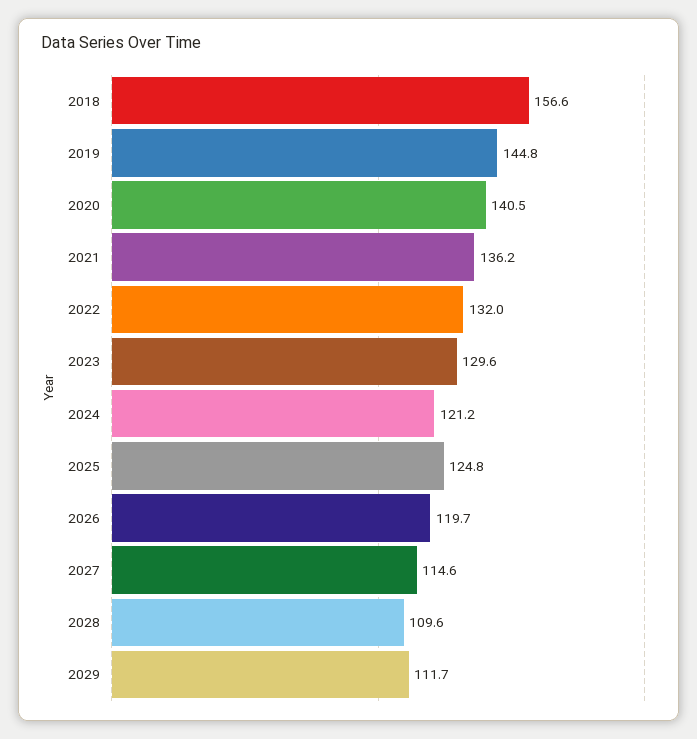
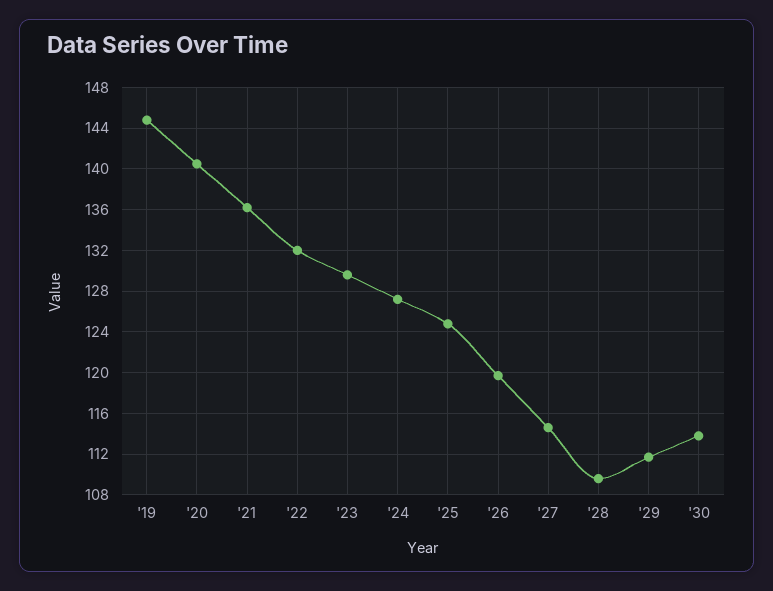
2018: 156.6 -> none
2024: 121.2 -> 127
'30: none -> 114

